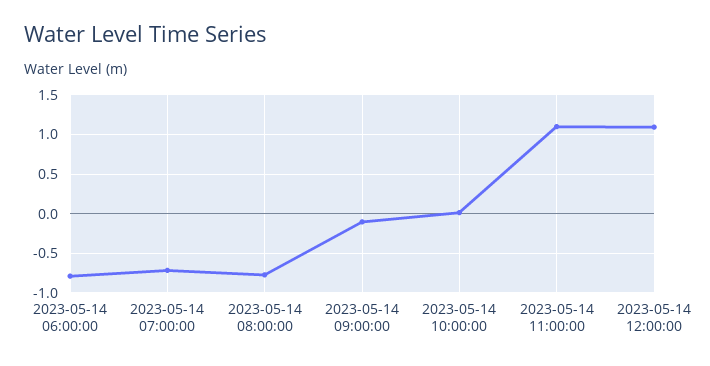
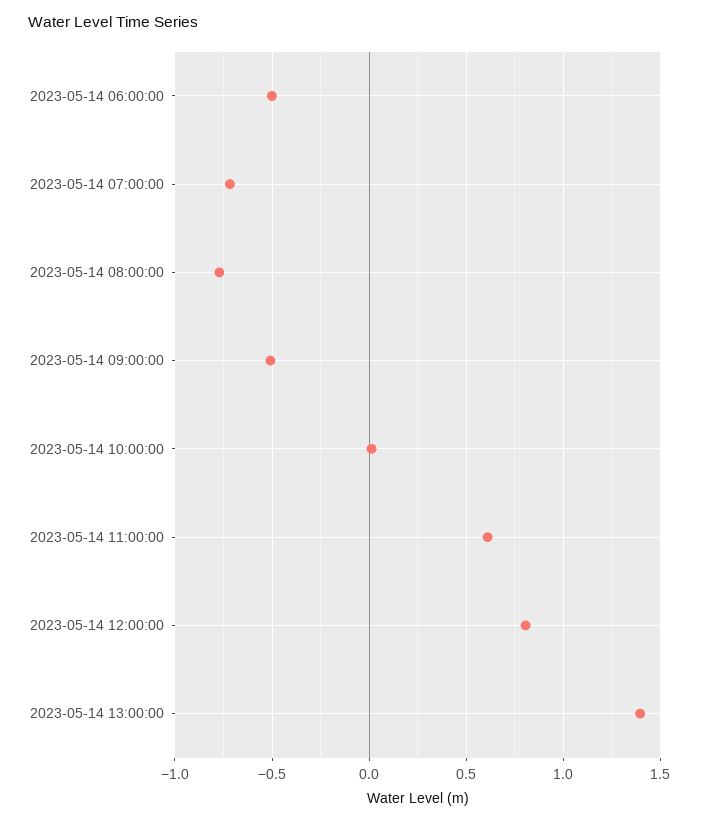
2023-05-14 06:00:00: -0.8 -> -0.5
2023-05-14 09:00:00: -0.1 -> -0.5
2023-05-14 11:00:00: 1.1 -> 0.6
2023-05-14 12:00:00: 1.1 -> 0.8
2023-05-14 13:00:00: none -> 1.4

